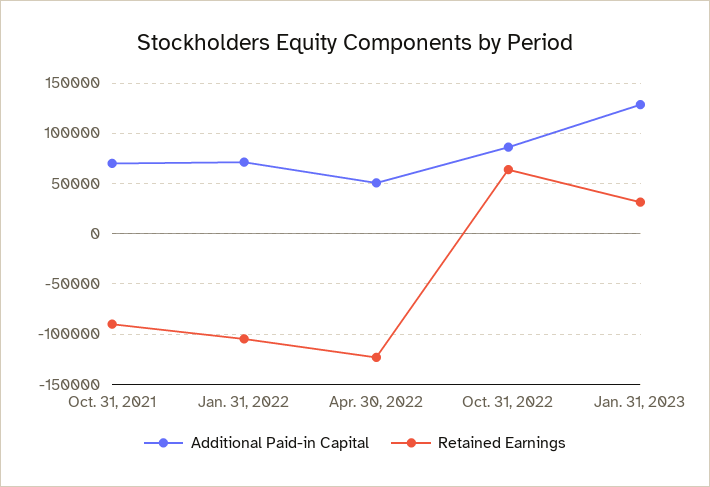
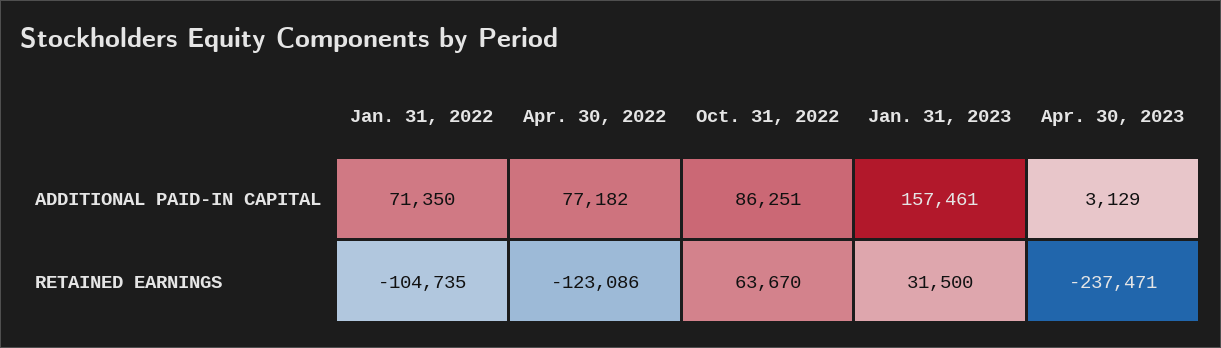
Additional Paid-in Capital, Oct. 31, 2021: 70000 -> none
Retained Earnings, Oct. 31, 2021: -90000 -> none
Additional Paid-in Capital, Apr. 30, 2022: 50000 -> 77182
Additional Paid-in Capital, Jan. 31, 2023: 130000 -> 157461
Additional Paid-in Capital, Apr. 30, 2023: none -> 3129
Retained Earnings, Apr. 30, 2023: none -> -237471

